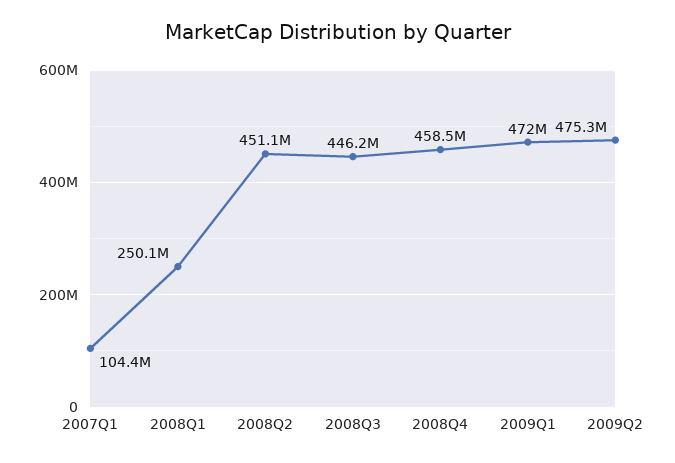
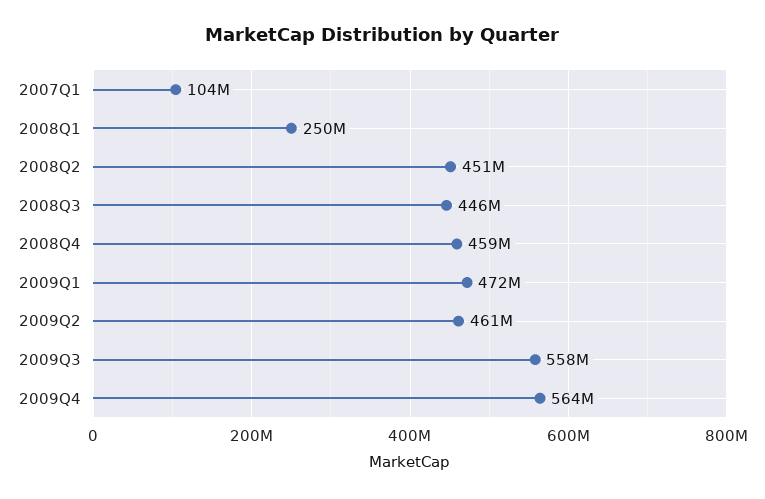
2009Q2: 475300000 -> 461000000
2009Q3: none -> 558000000
2009Q4: none -> 564000000

